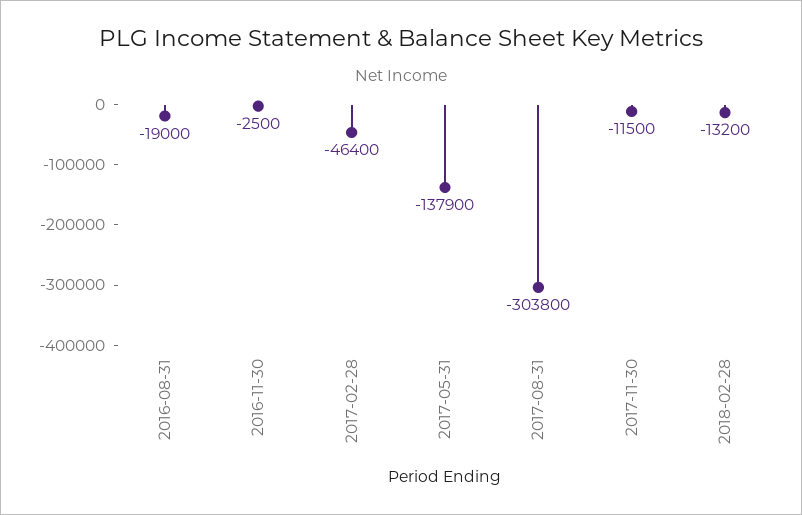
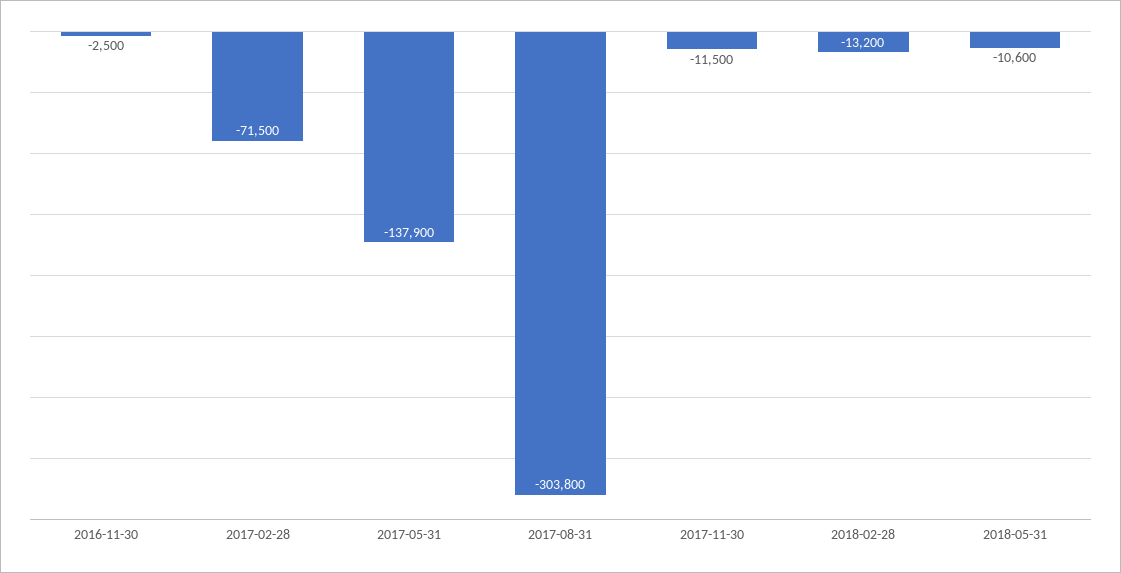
2016-08-31: -19000 -> none
2017-02-28: -46400 -> -71500
2018-05-31: none -> -10600

